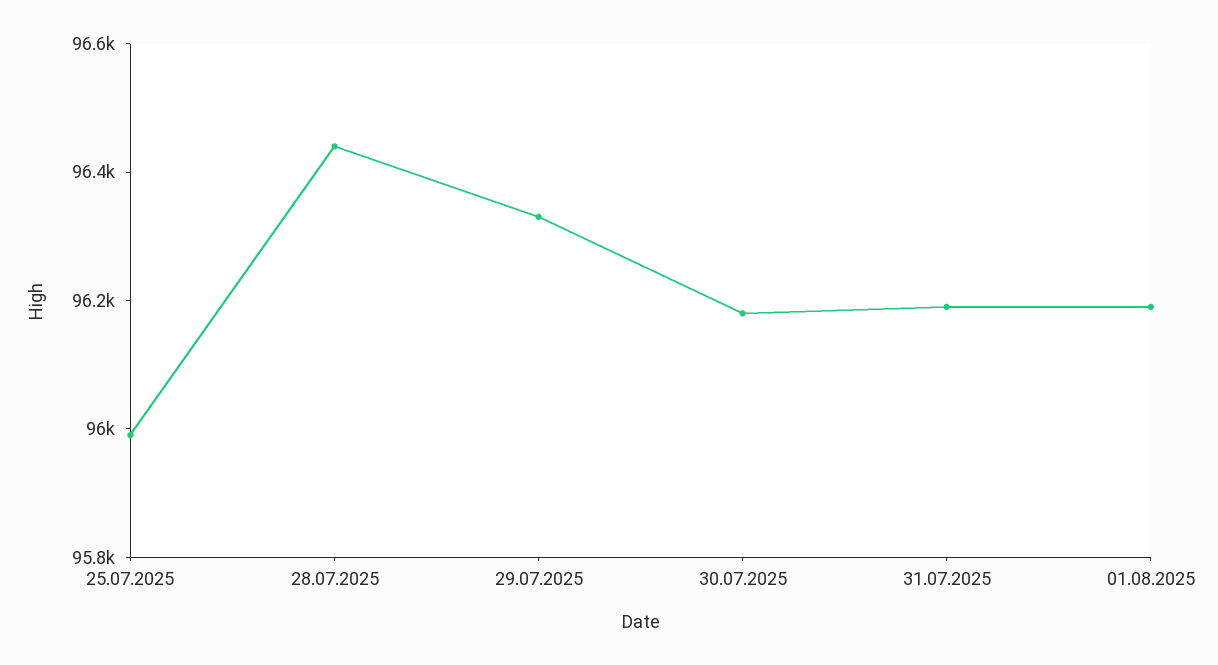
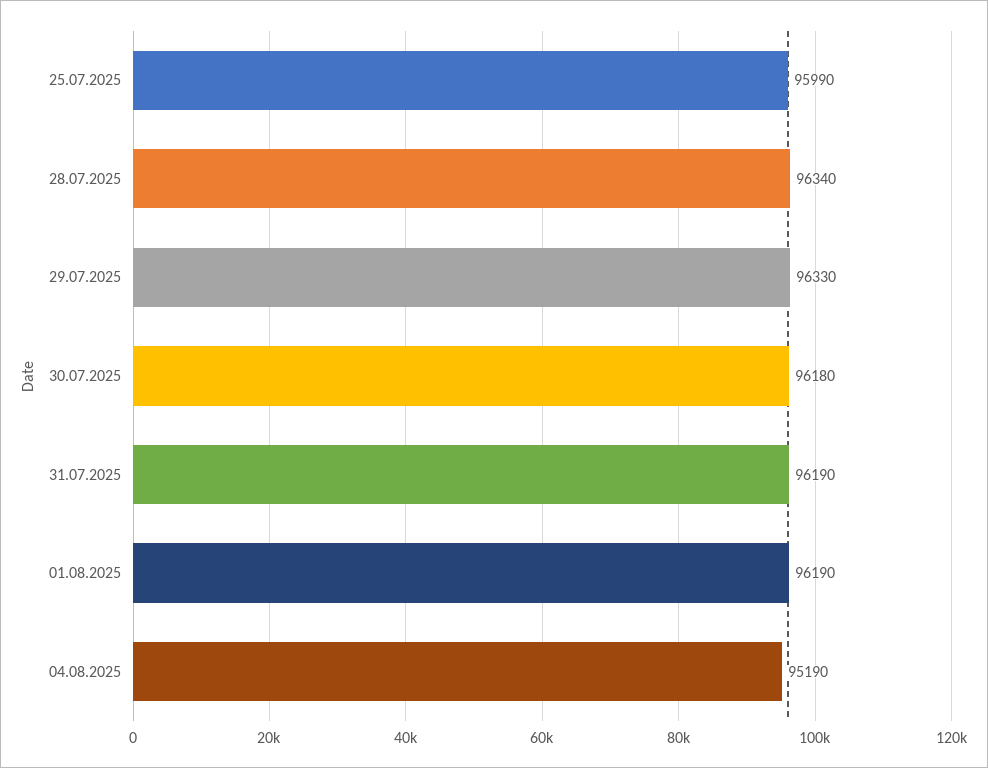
28.07.2025: 96450 -> 96340
04.08.2025: none -> 95190

